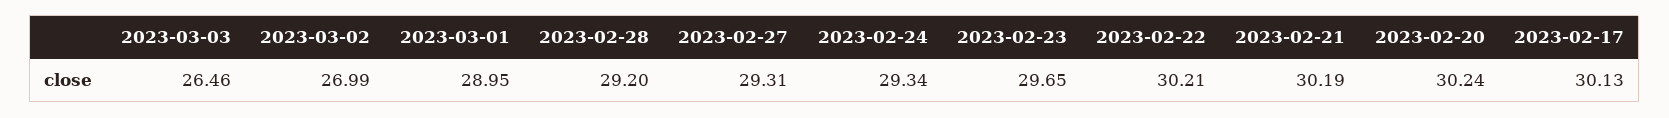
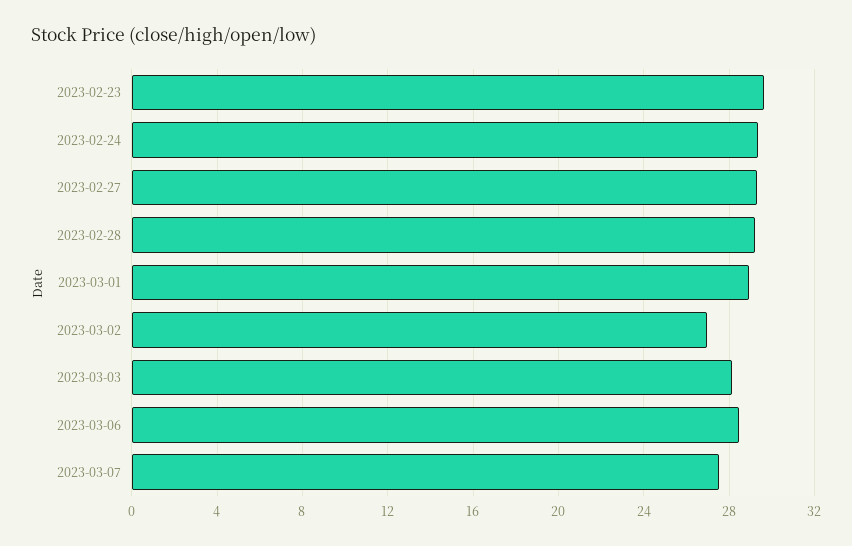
2023-03-03: 26.46 -> 28
2023-02-22: 30.21 -> none
2023-02-21: 30.19 -> none
2023-02-20: 30.24 -> none
2023-02-17: 30.13 -> none
2023-03-06: none -> 28.5
2023-03-07: none -> 27.5

